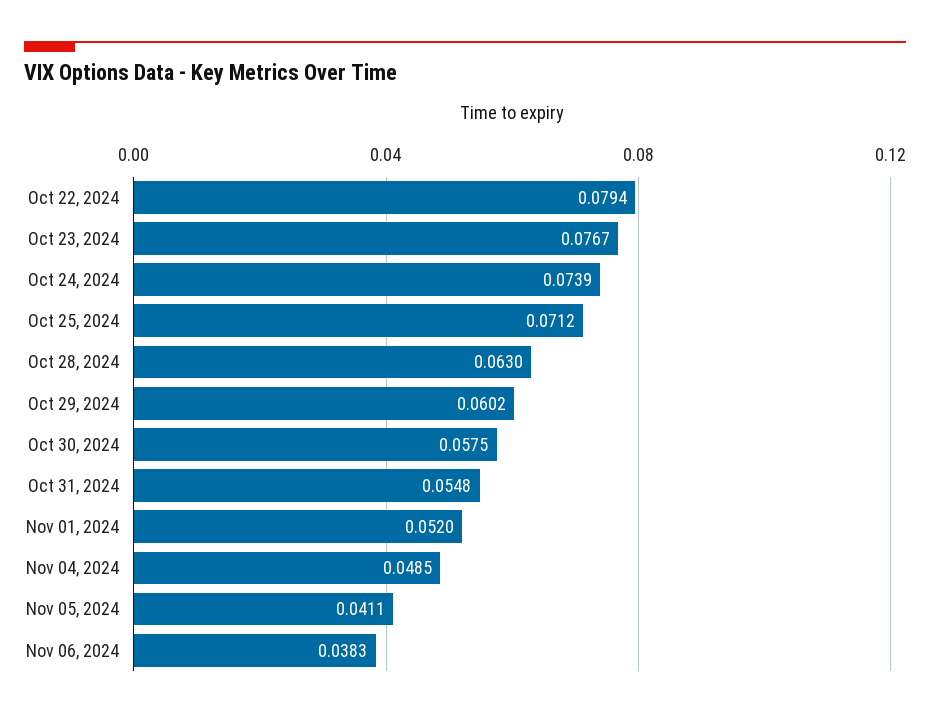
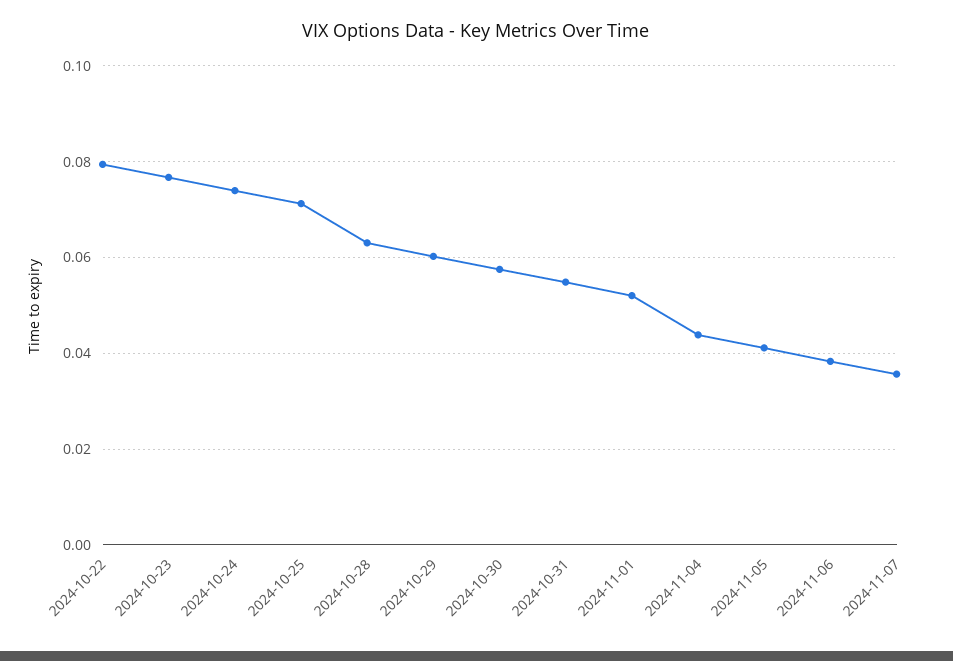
Nov 04, 2024: 0.0485 -> 0.044
2024-11-07: none -> 0.036

